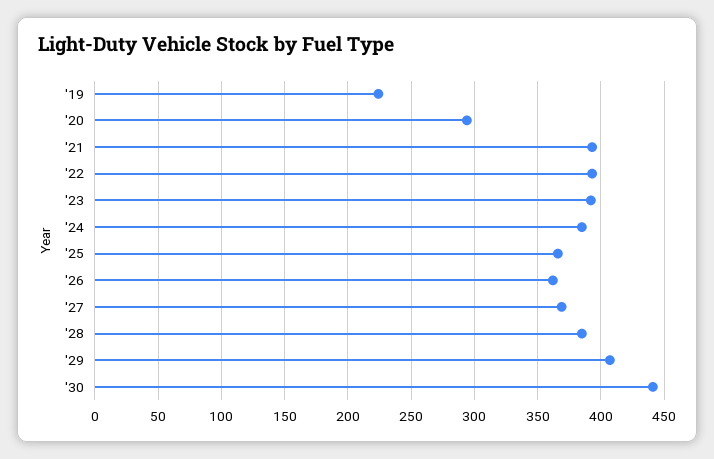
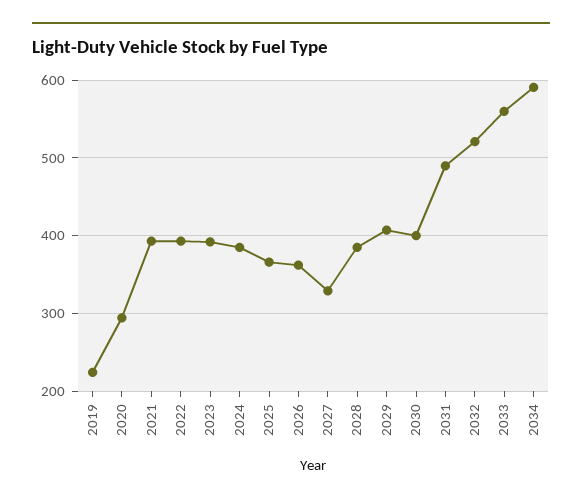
'27: 370 -> 330
'30: 440 -> 400
2031: none -> 490
2032: none -> 520
2033: none -> 560
2034: none -> 590

